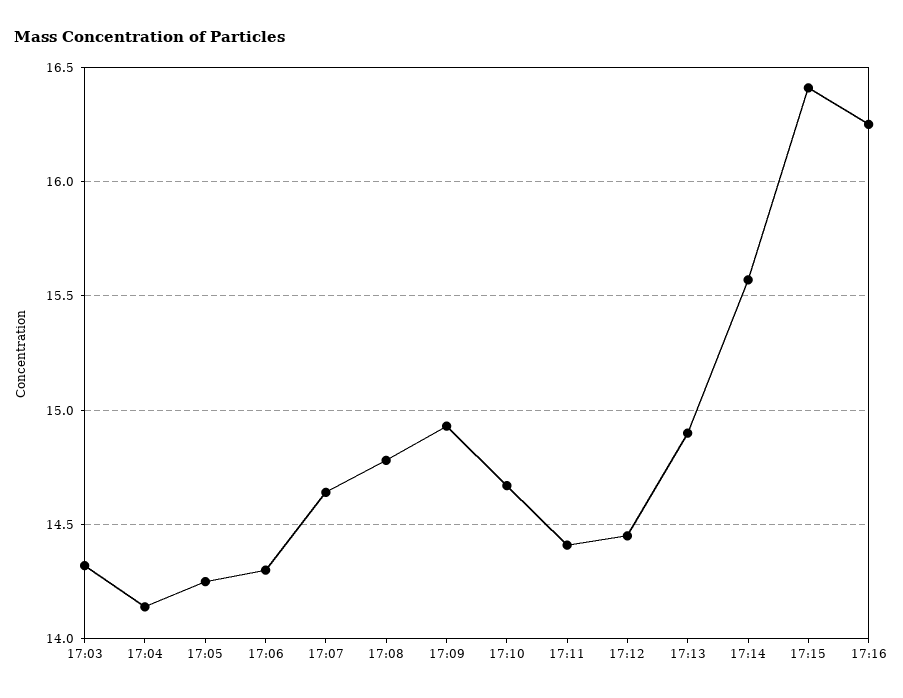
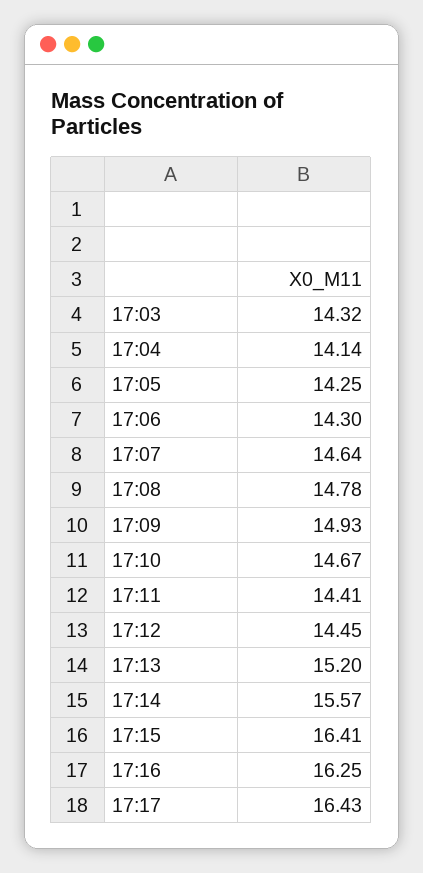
17:13: 14.9 -> 15.2
17:17: none -> 16.43

